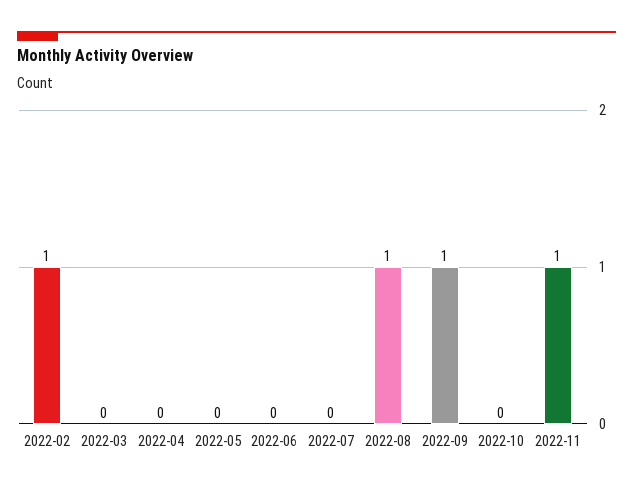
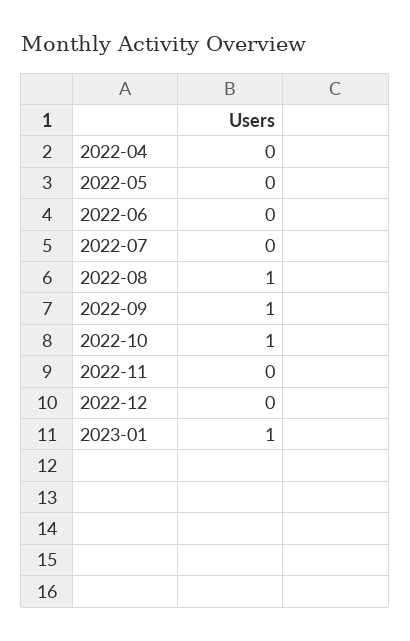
2022-02: 1 -> none
2022-03: 0 -> none
2022-10: 0 -> 1
2022-11: 1 -> 0
2022-12: none -> 0
2023-01: none -> 1

